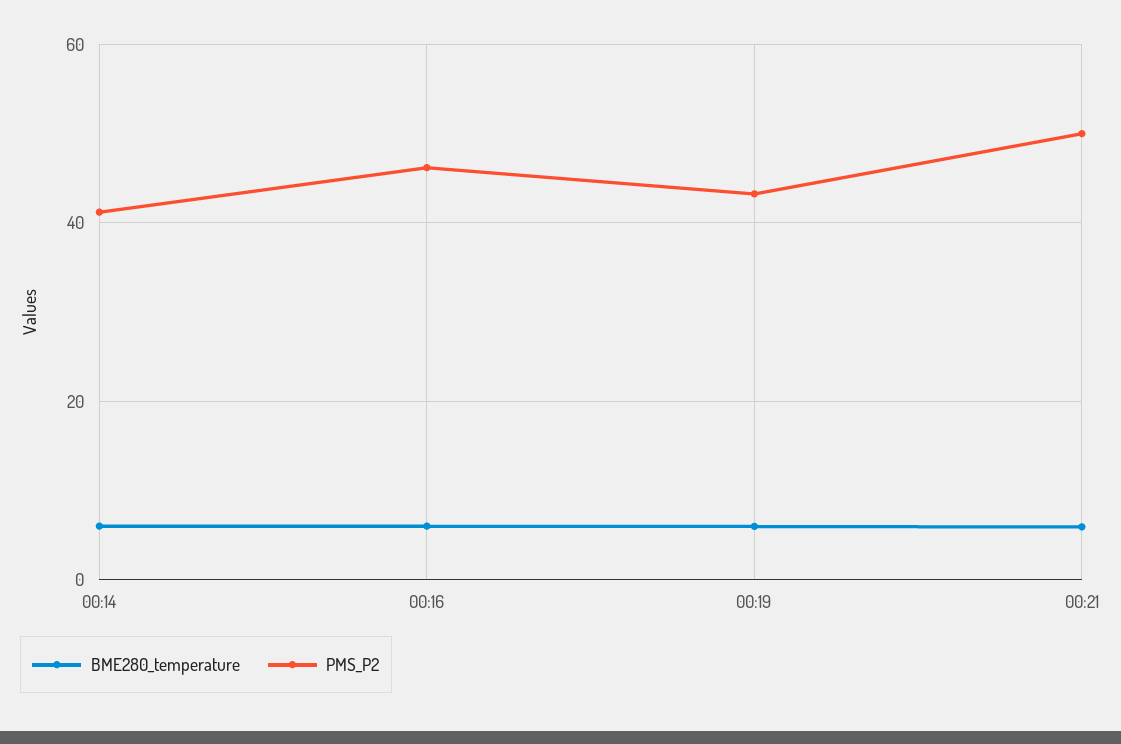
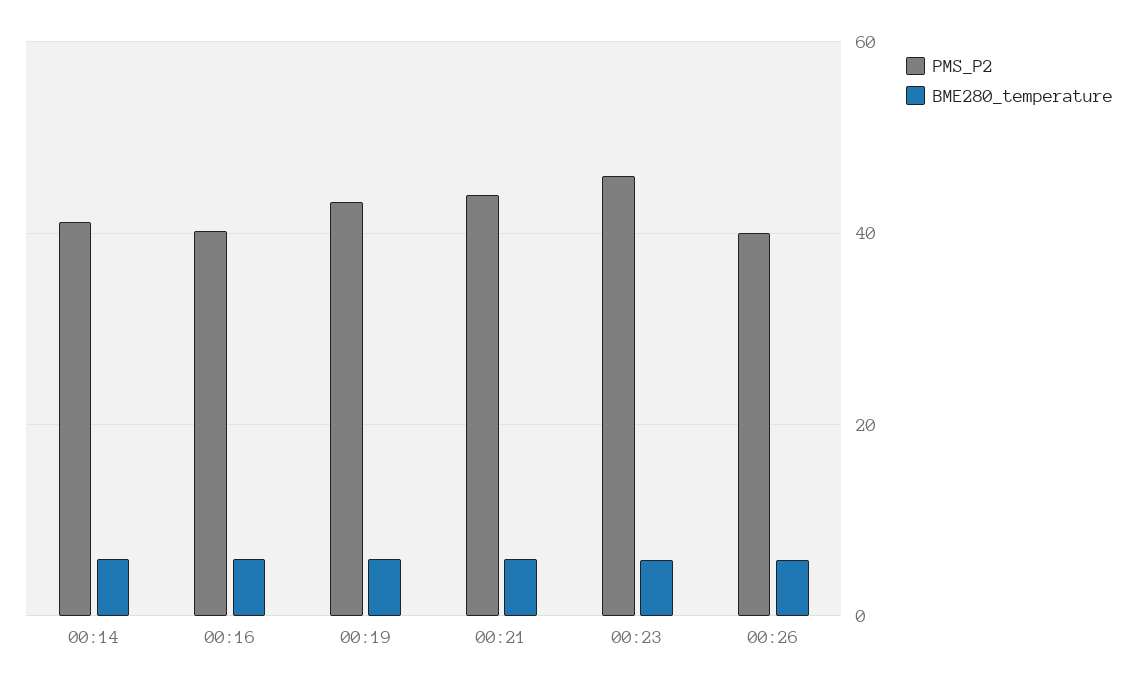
PMS_P2, 00:16: 46 -> 40
PMS_P2, 00:21: 50 -> 44
PMS_P2, 00:23: none -> 46
BME280_temperature, 00:23: none -> 6
PMS_P2, 00:26: none -> 40
BME280_temperature, 00:26: none -> 6

